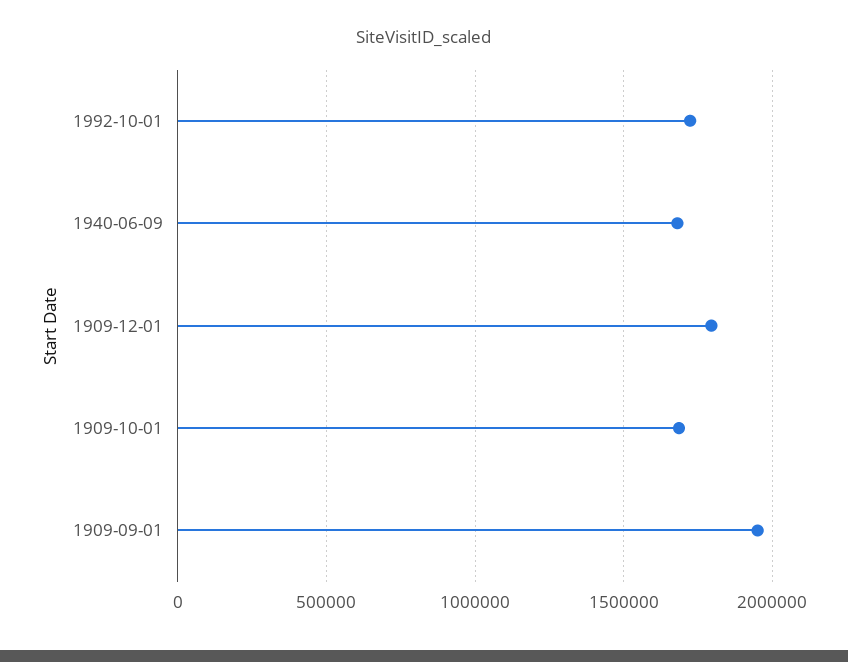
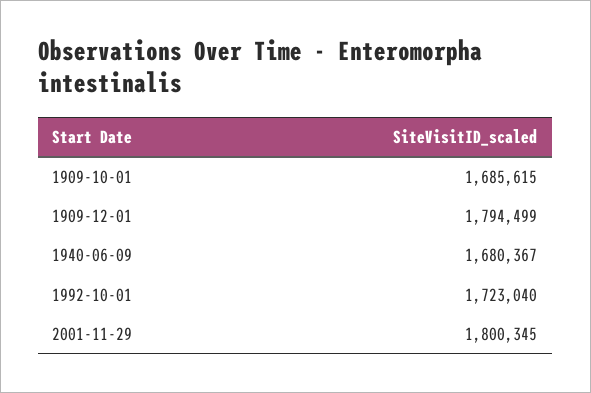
1909-09-01: 1950000 -> none
2001-11-29: none -> 1800345

